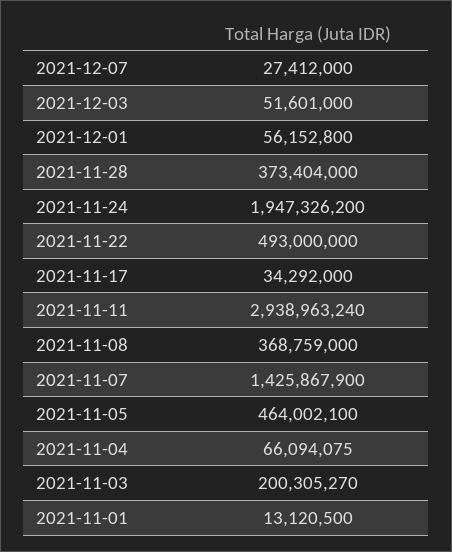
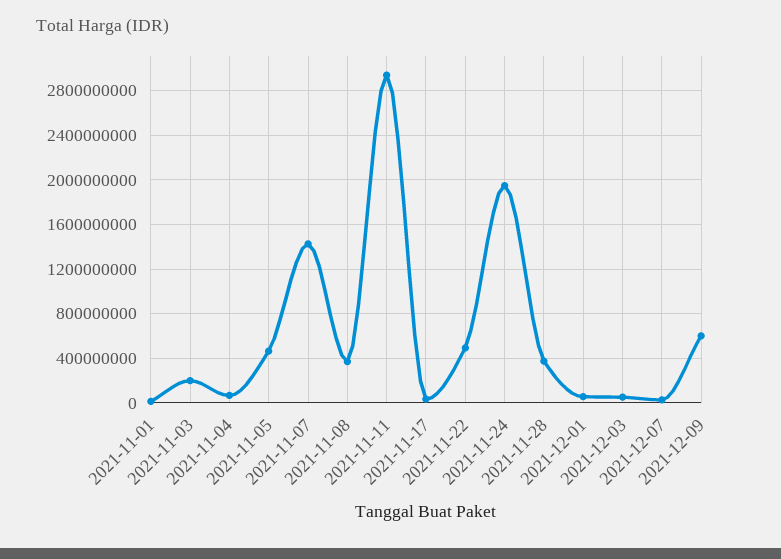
2021-12-09: none -> 600000000

